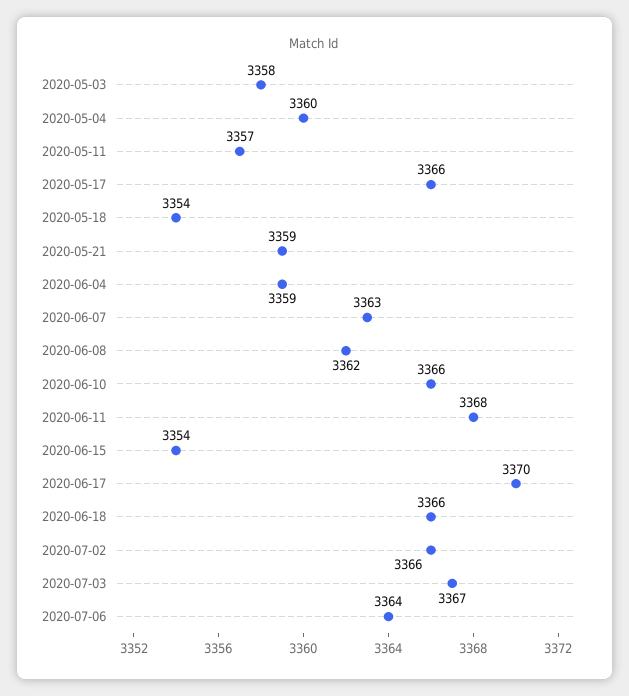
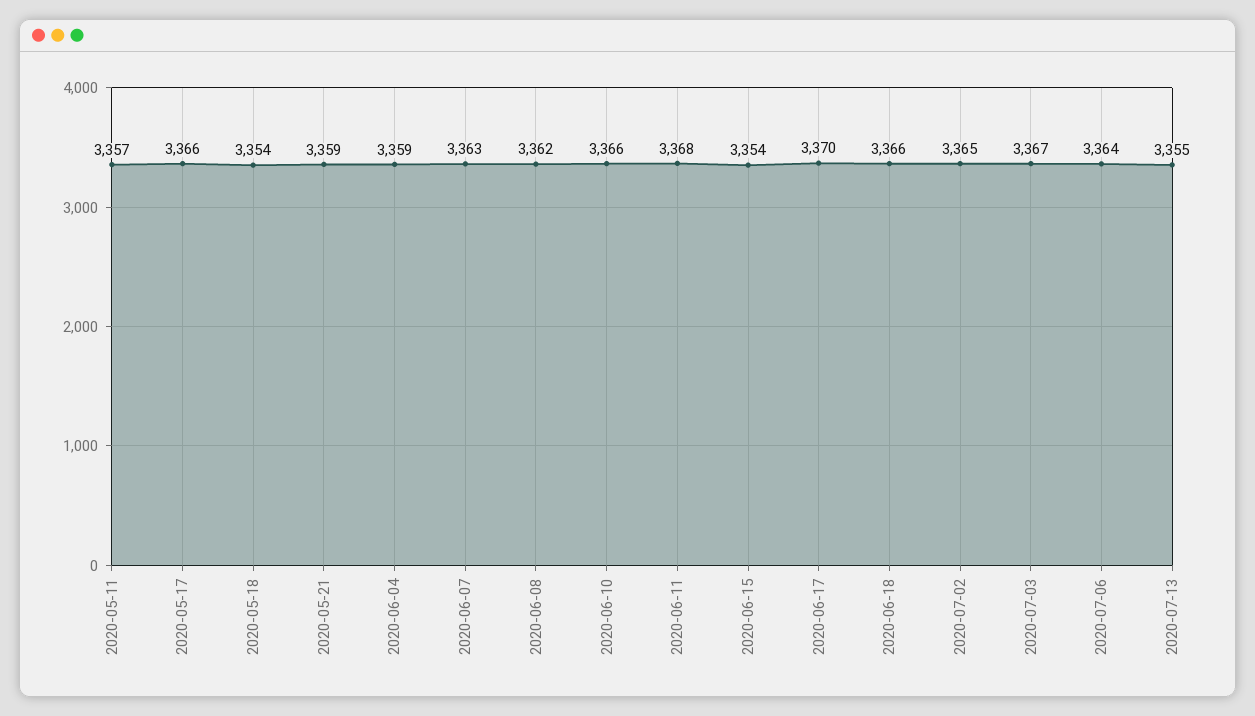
2020-05-03: 3358 -> none
2020-05-04: 3360 -> none
2020-07-02: 3366 -> 3365
2020-07-13: none -> 3355

